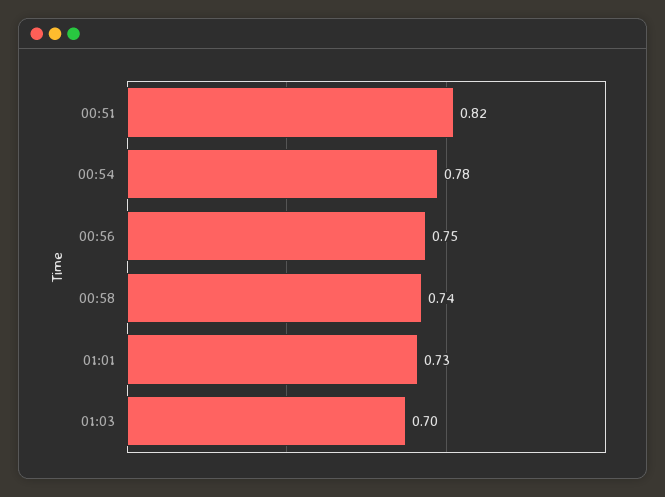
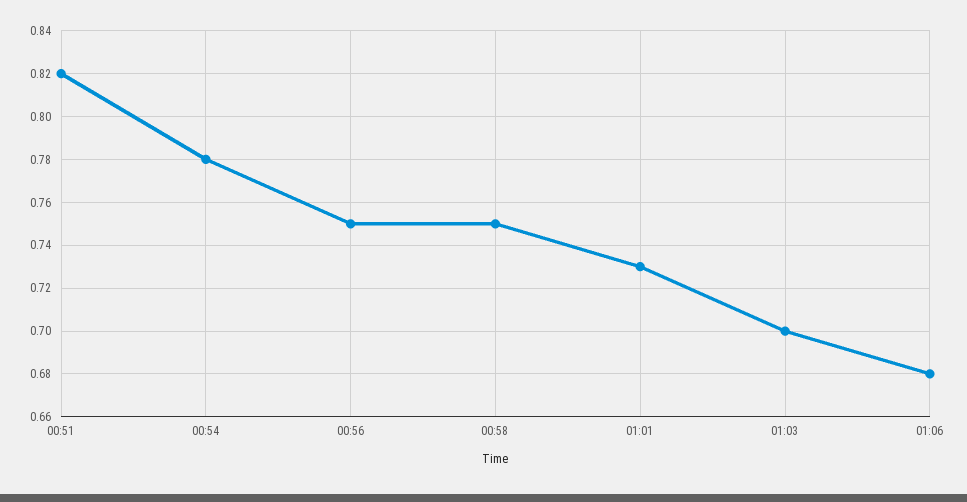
00:58: 0.74 -> 0.75
01:06: none -> 0.68

